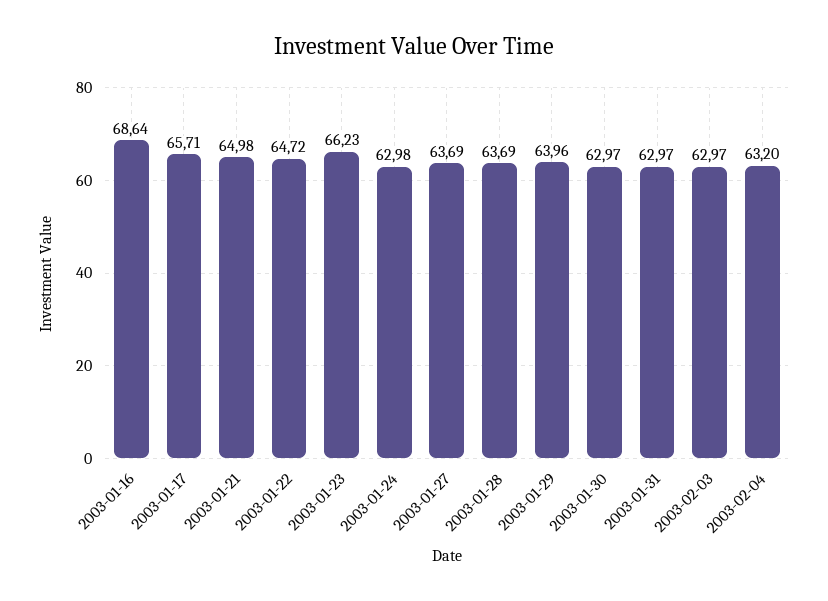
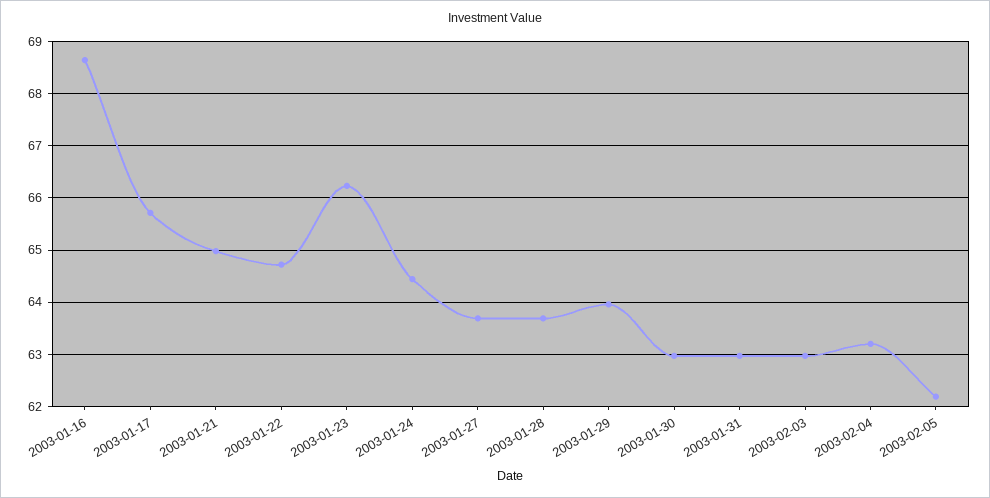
2003-01-24: 62.98 -> 64.4
2003-02-05: none -> 62.2

